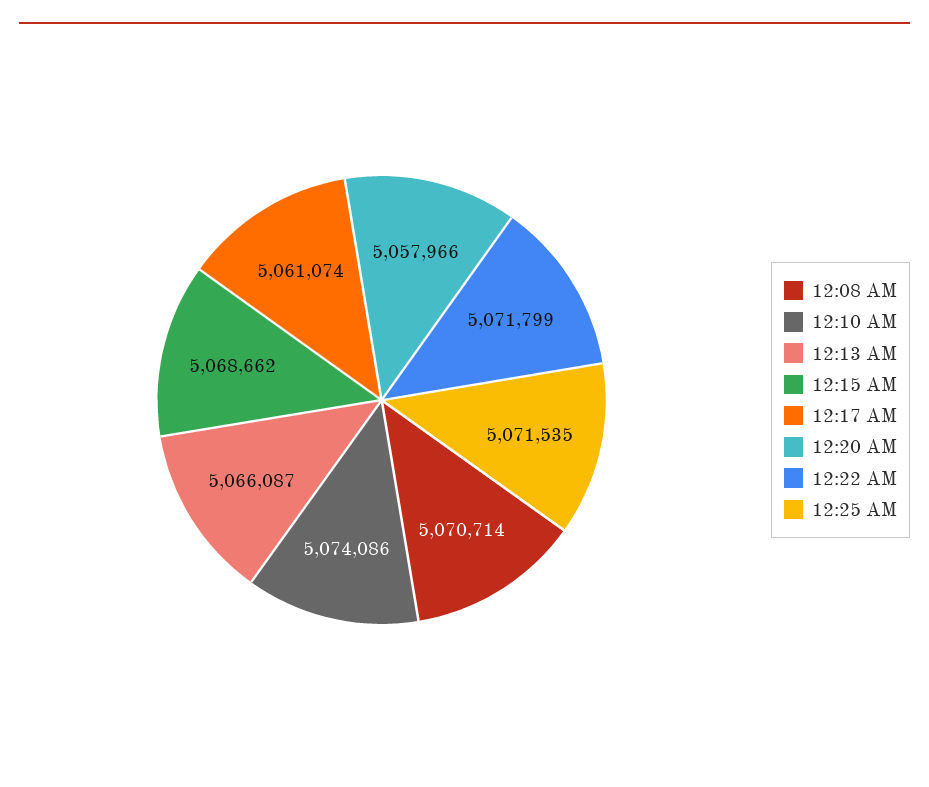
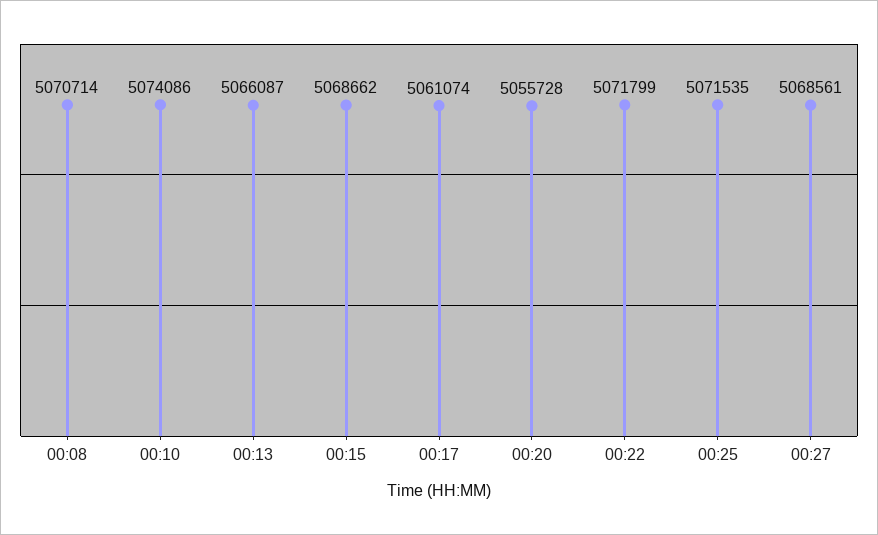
12:20 AM: 5057966 -> 5055728
00:27: none -> 5068561

